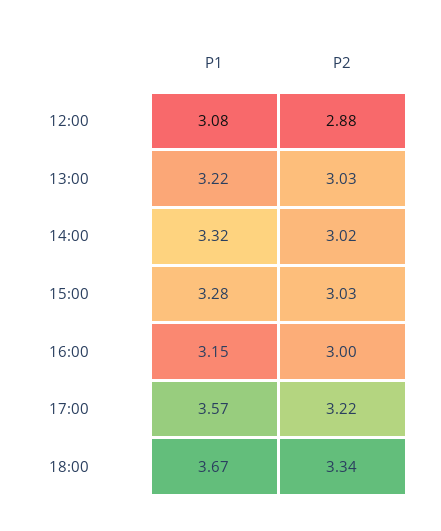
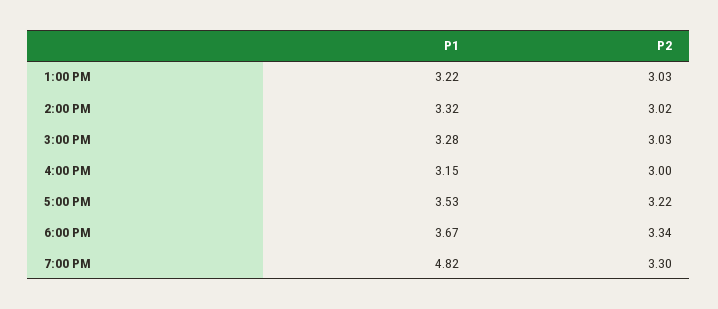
P1, 12:00: 3.08 -> none
P2, 12:00: 2.88 -> none
P1, 17:00: 3.57 -> 3.53
P1, 7:00 PM: none -> 4.82
P2, 7:00 PM: none -> 3.3

